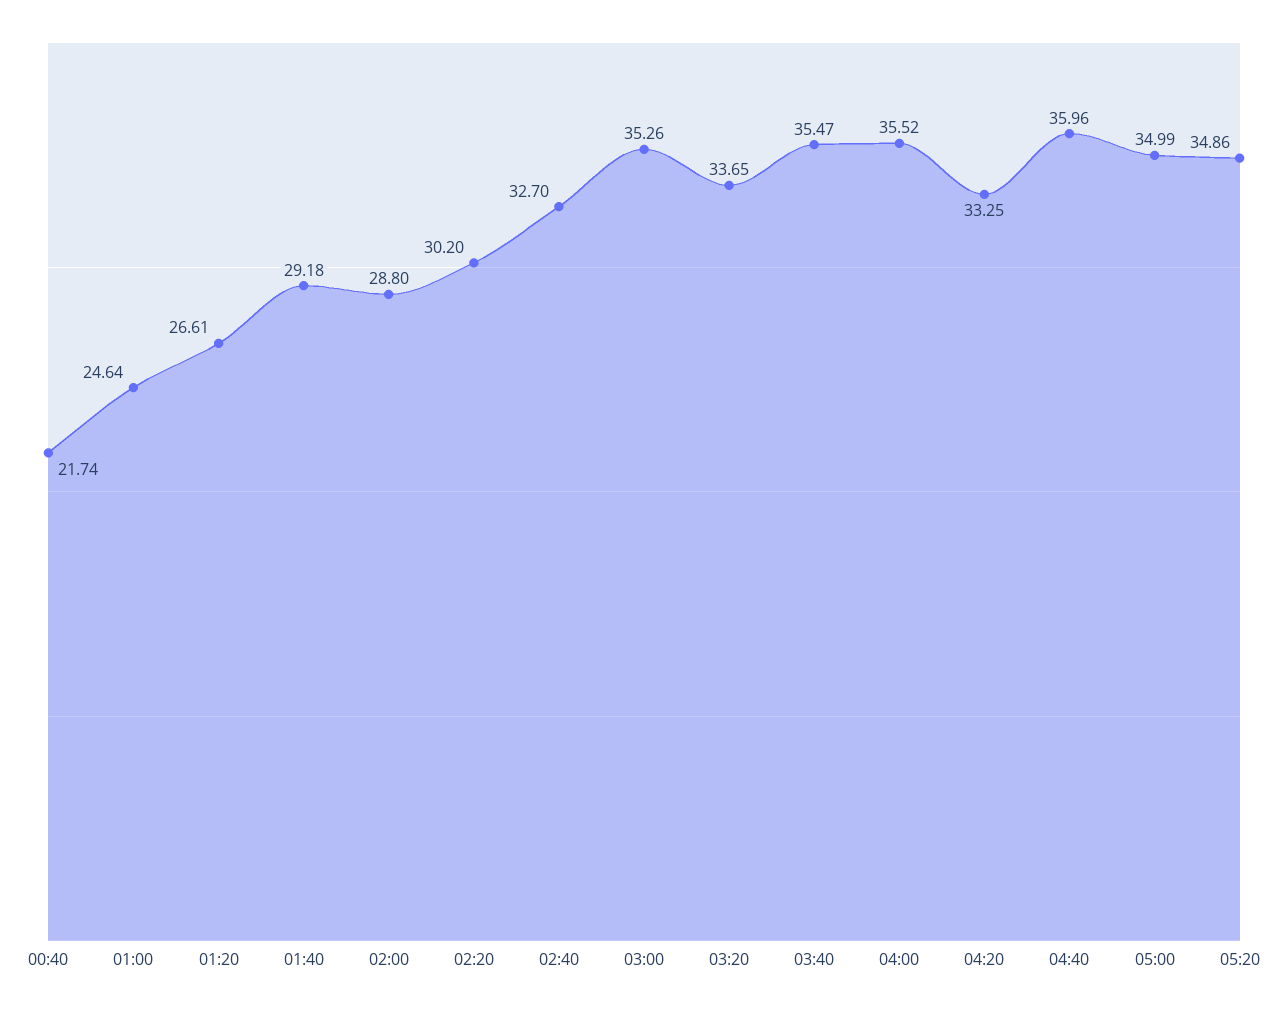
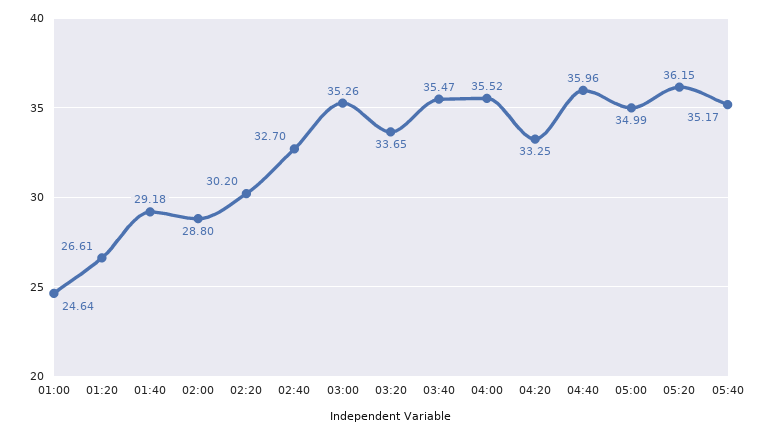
00:40: 21.74 -> none
05:20: 34.86 -> 36.15
05:40: none -> 35.17

